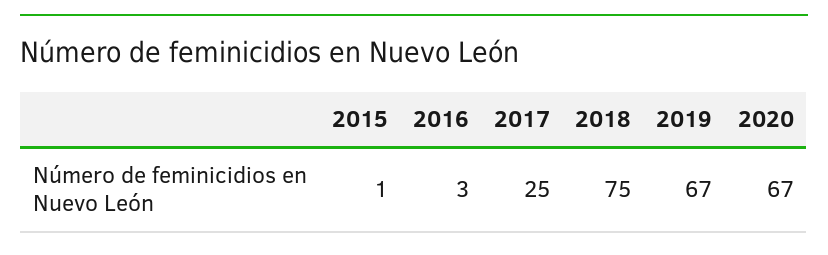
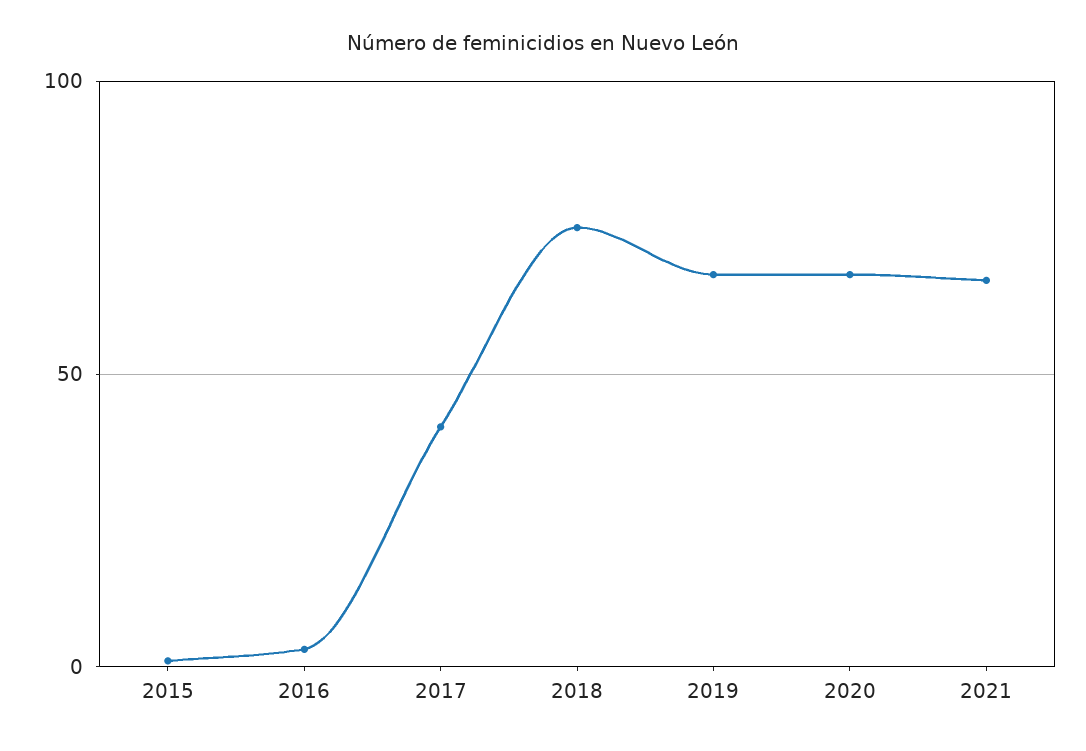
2017: 25 -> 40
2021: none -> 65

